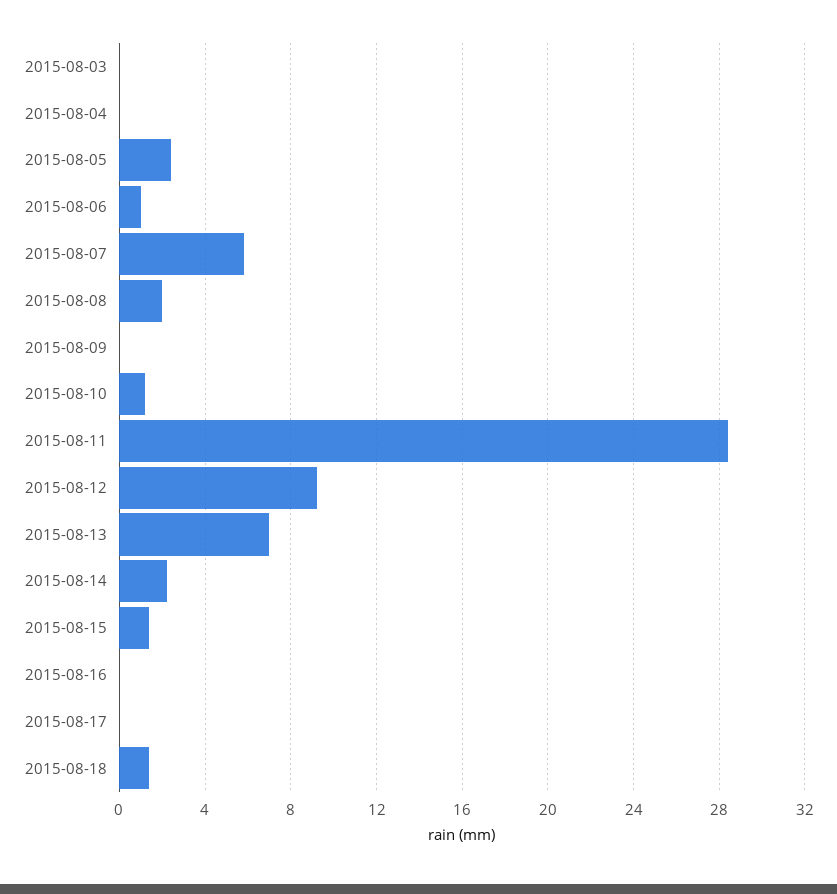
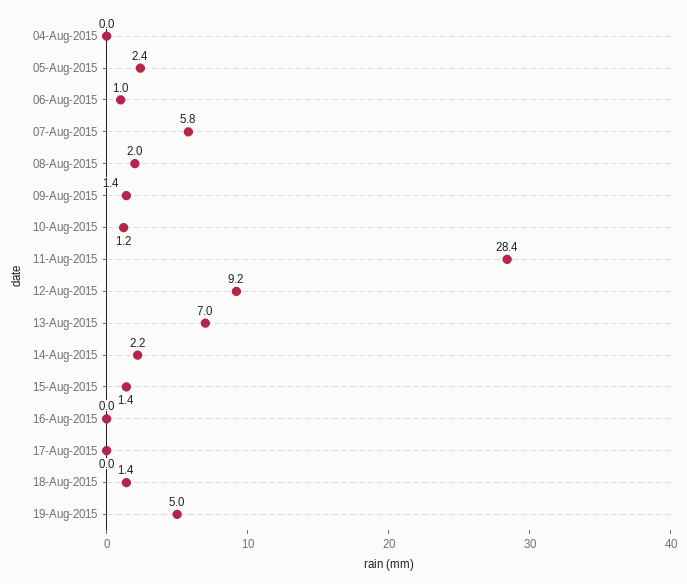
2015-08-03: 0 -> none
2015-08-09: 0 -> 1.4
19-Aug-2015: none -> 5

